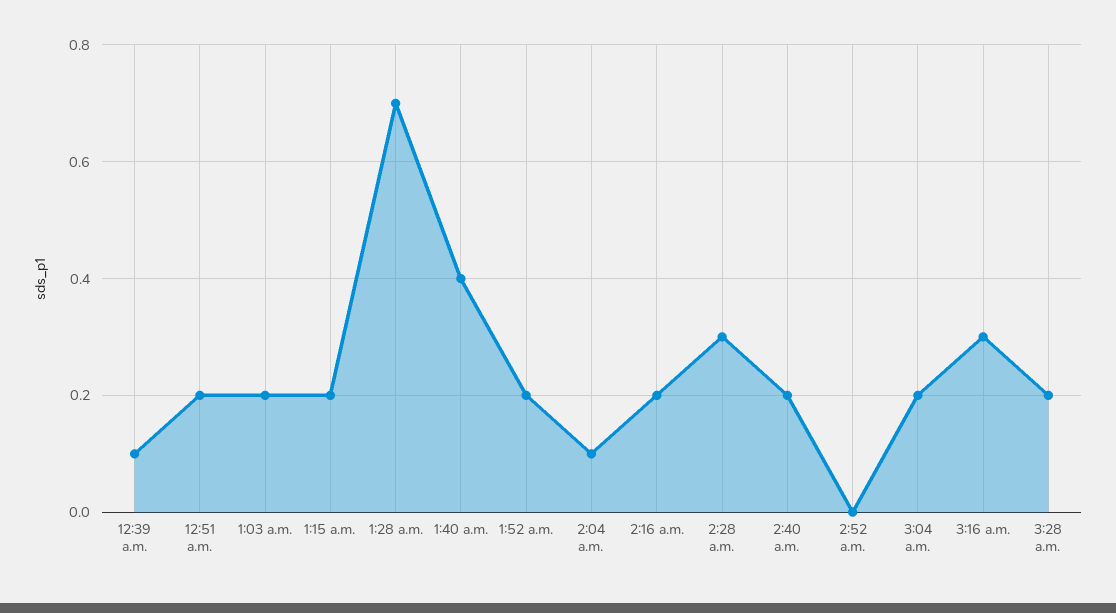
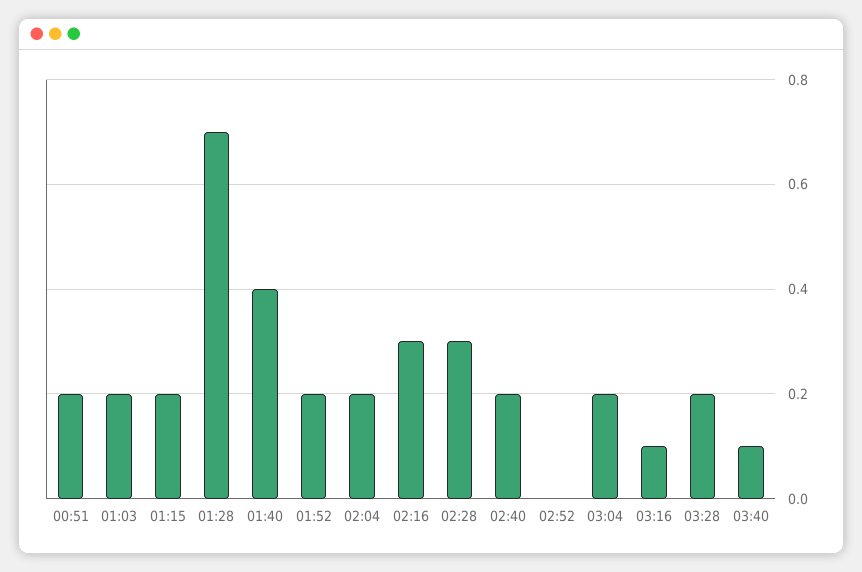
12:39 a.m.: 0.1 -> none
2:04 a.m.: 0.1 -> 0.2
2:16 a.m.: 0.2 -> 0.3
3:16 a.m.: 0.3 -> 0.1
03:40: none -> 0.1

